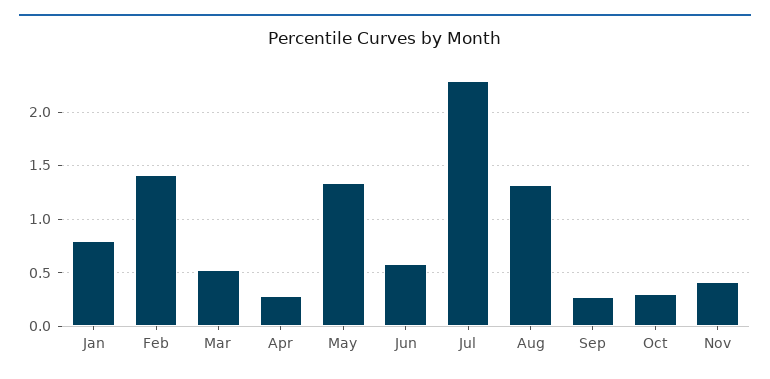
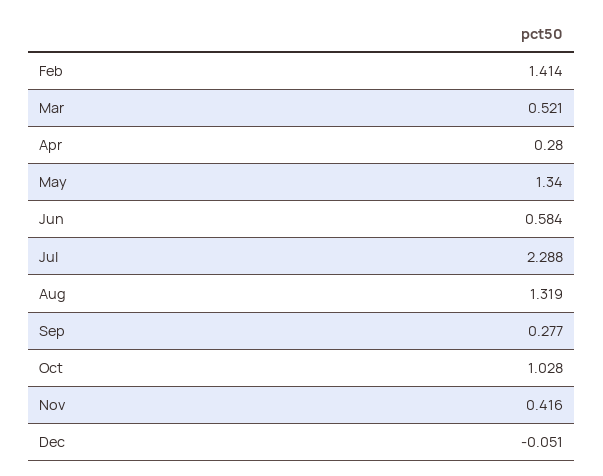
Jan: 0.8 -> none
Oct: 0.3 -> 1.028
Dec: none -> -0.051

